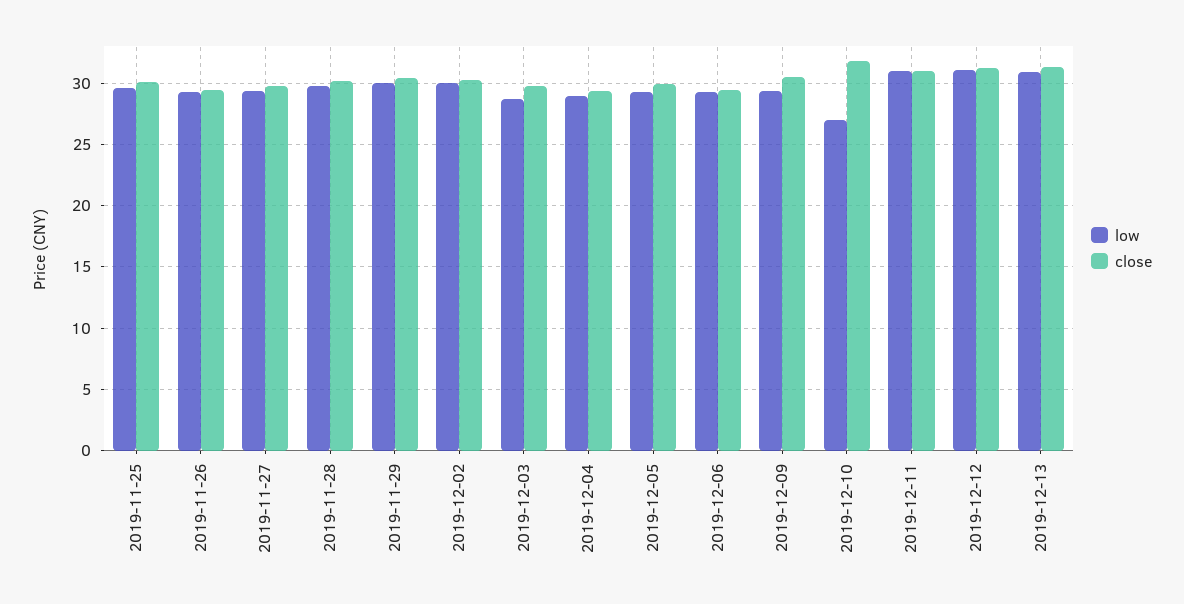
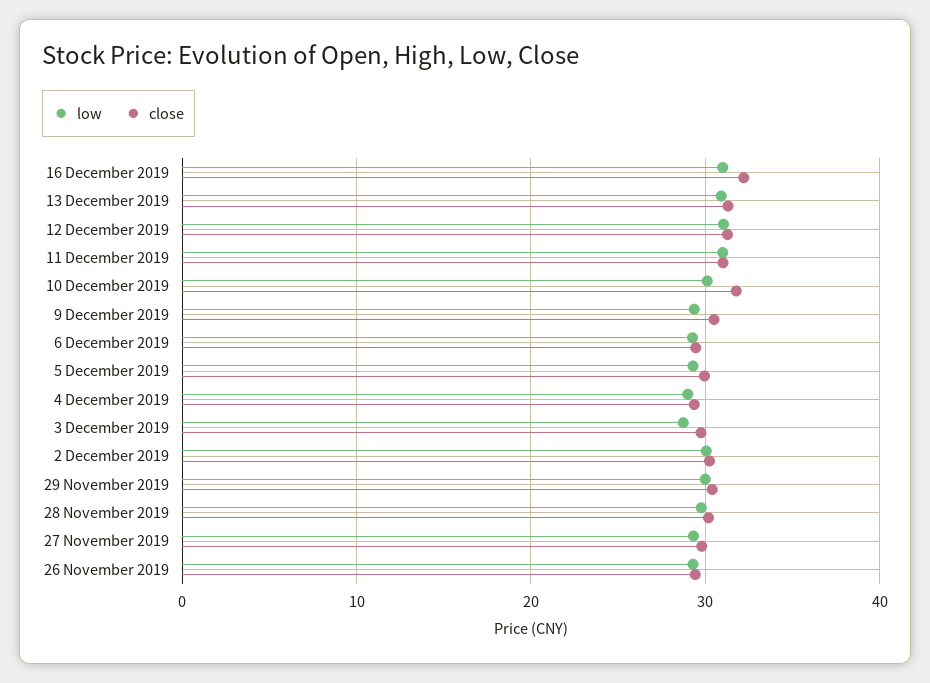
low, 2019-11-25: 29.5 -> none
close, 2019-11-25: 30 -> none
low, 2019-12-10: 27 -> 30
low, 16 December 2019: none -> 31
close, 16 December 2019: none -> 32

